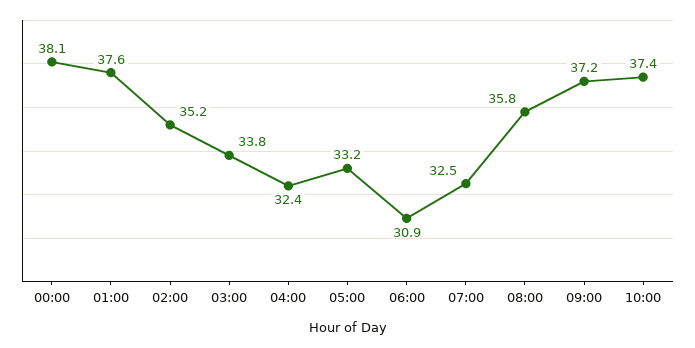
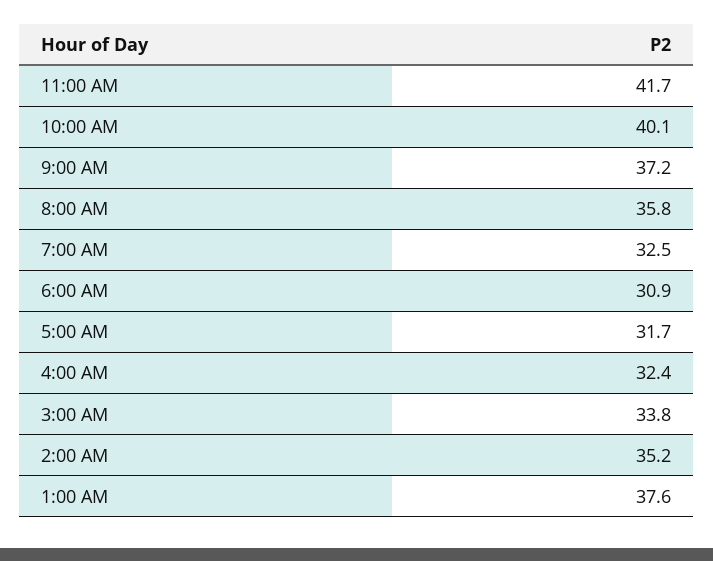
00:00: 38.1 -> none
05:00: 33.2 -> 31.7
10:00: 37.4 -> 40.1
11:00 AM: none -> 41.7

